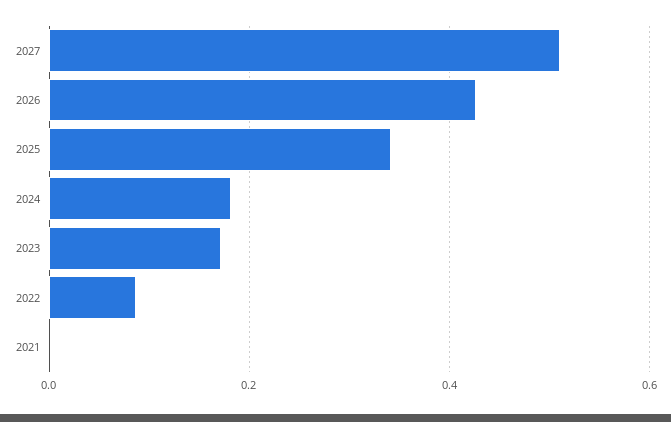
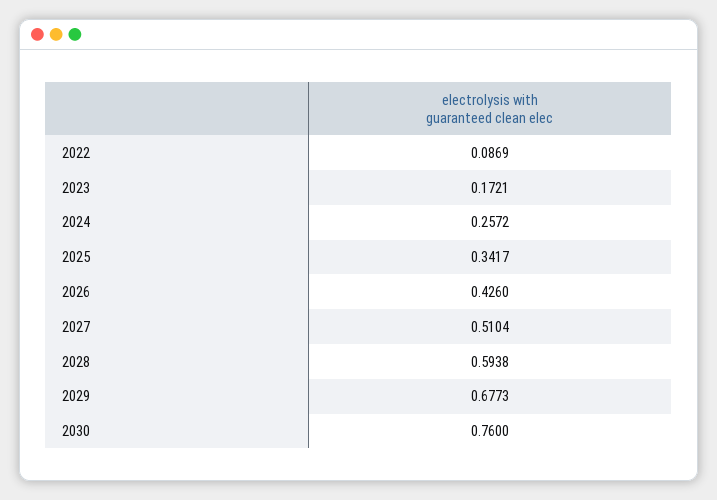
2024: 0.18 -> 0.2572
2021: 0 -> none
2028: none -> 0.5938
2029: none -> 0.6773
2030: none -> 0.76

